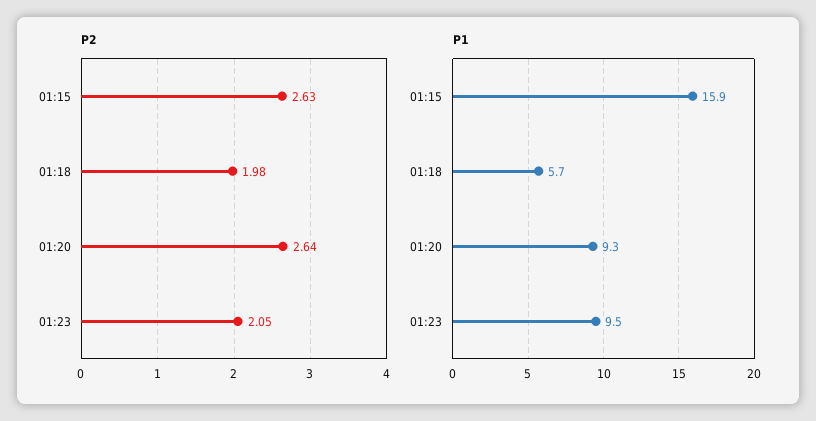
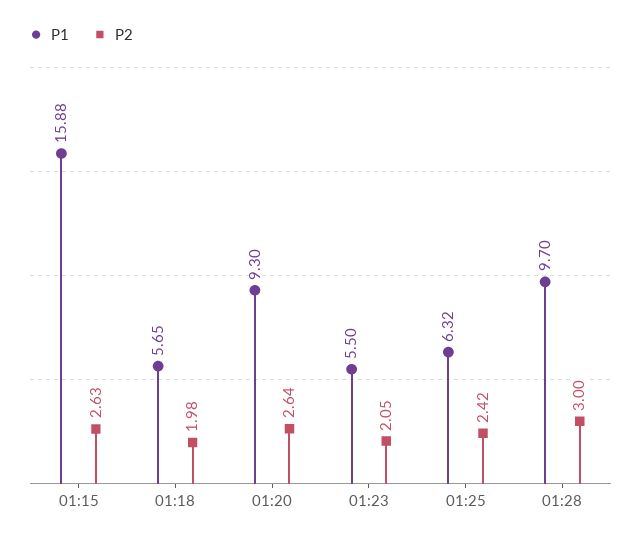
P1, 01:23: 9.5 -> 5.5
P1, 01:25: none -> 6.32
P2, 01:25: none -> 2.42
P1, 01:28: none -> 9.7
P2, 01:28: none -> 3

